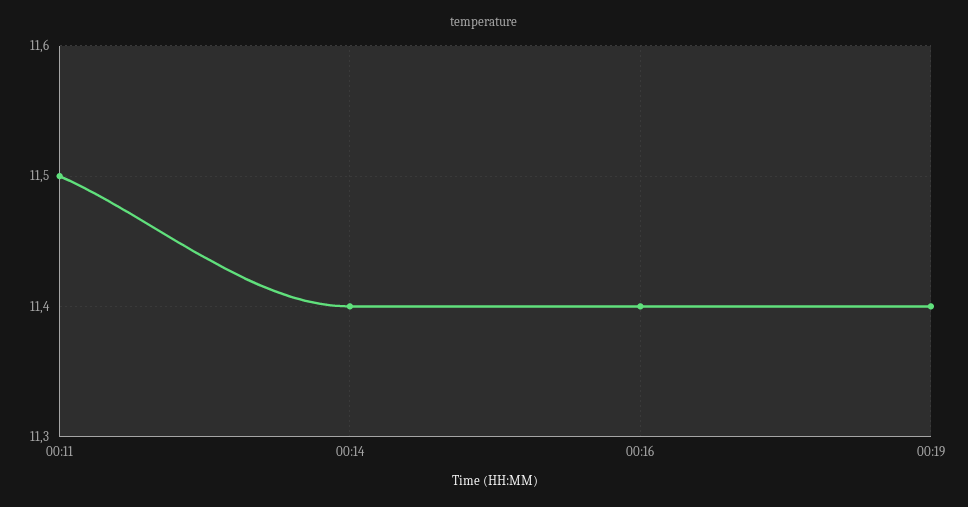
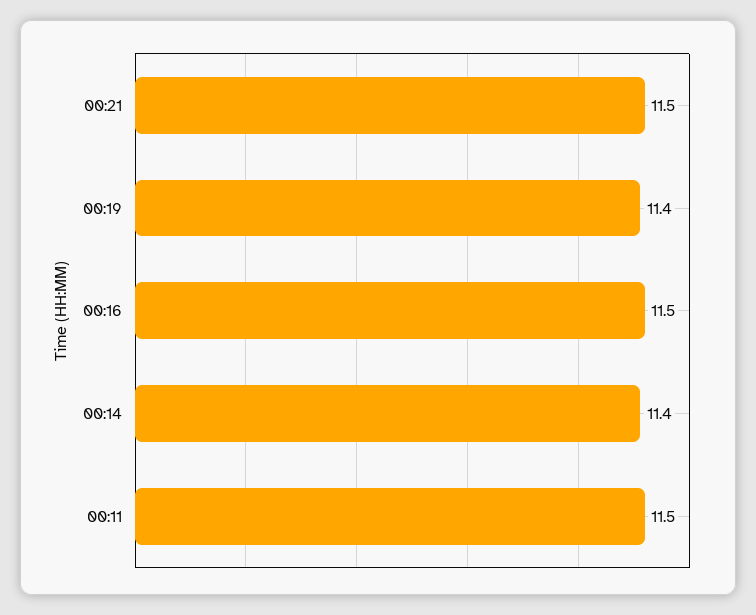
00:16: 11.4 -> 11.5
00:21: none -> 11.5

